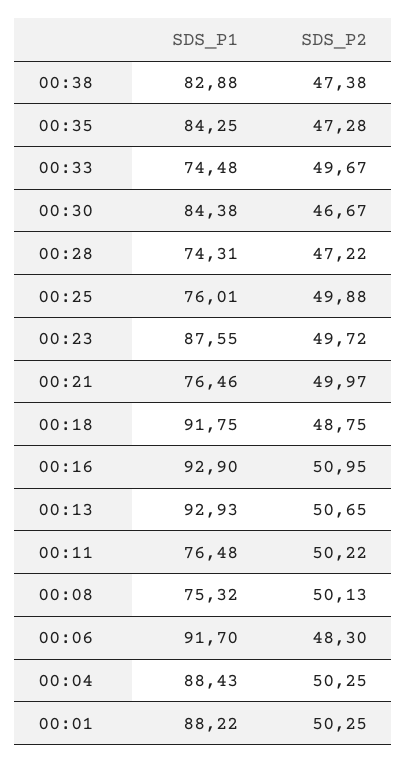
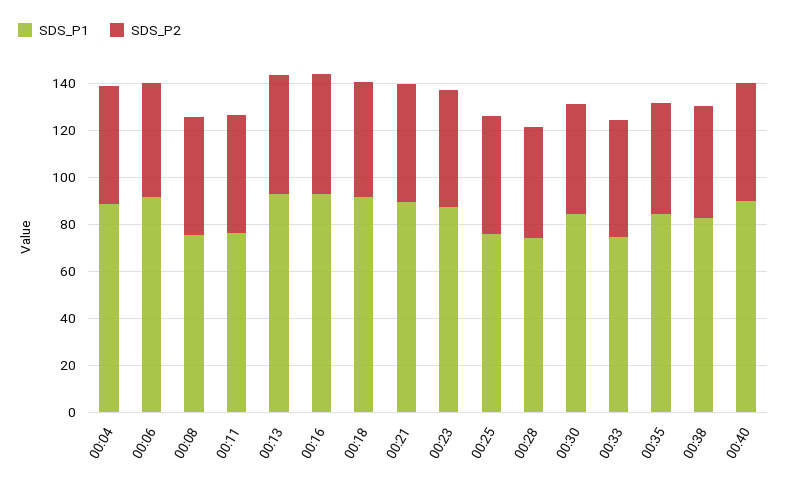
SDS_P1, 00:21: 76.46 -> 90
SDS_P1, 00:01: 88.22 -> none
SDS_P2, 00:01: 50.25 -> none
SDS_P1, 00:40: none -> 90
SDS_P2, 00:40: none -> 50

